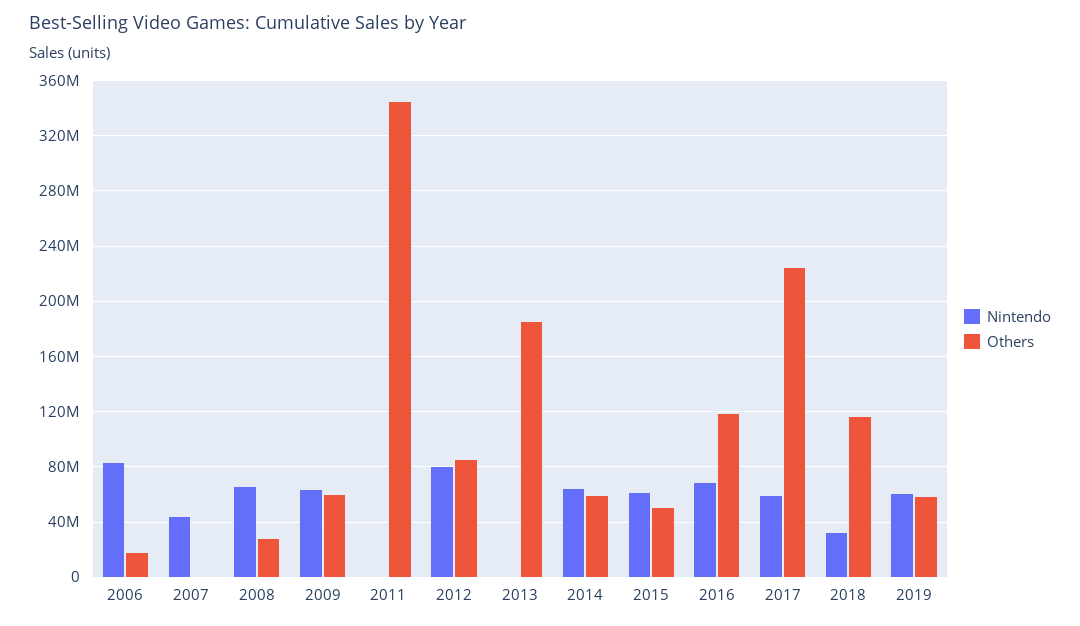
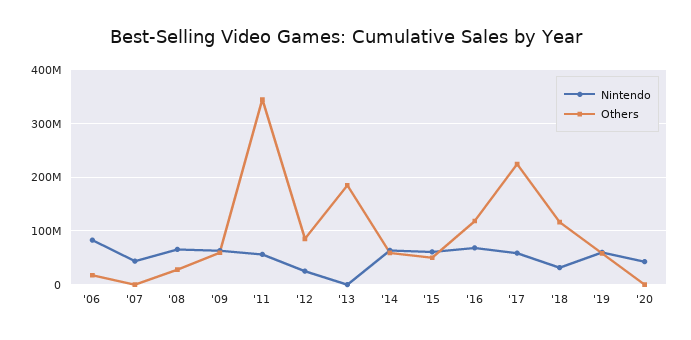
Nintendo, 2011: 0 -> 60000000
Nintendo, 2012: 80000000 -> 20000000
Nintendo, '20: none -> 40000000
Others, '20: none -> 0

